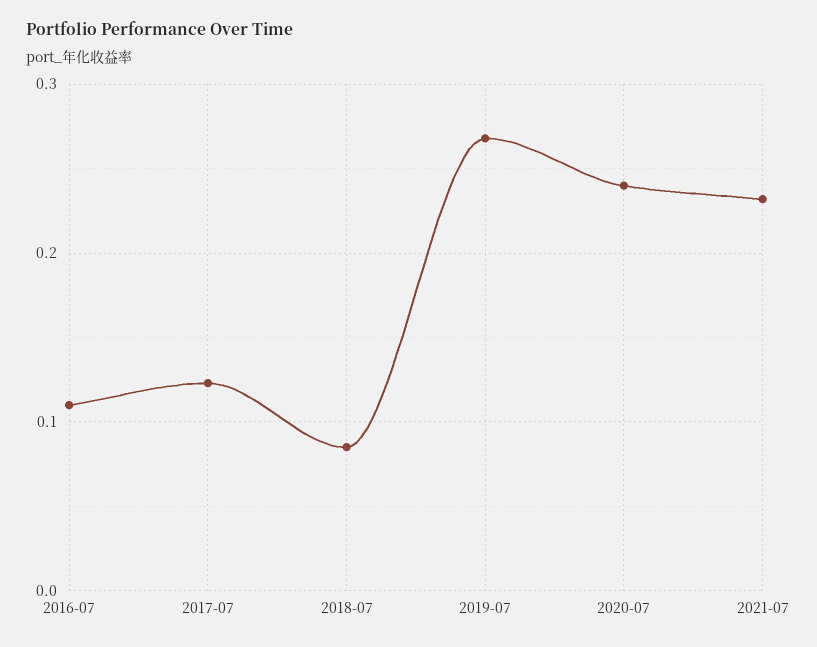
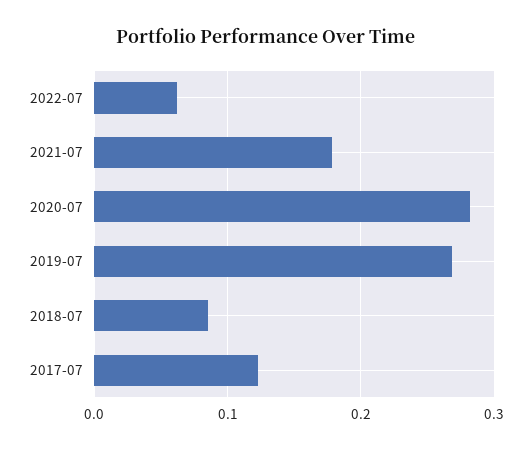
2016-07: 0.11 -> none
2020-07: 0.24 -> 0.28
2021-07: 0.23 -> 0.18
2022-07: none -> 0.06

